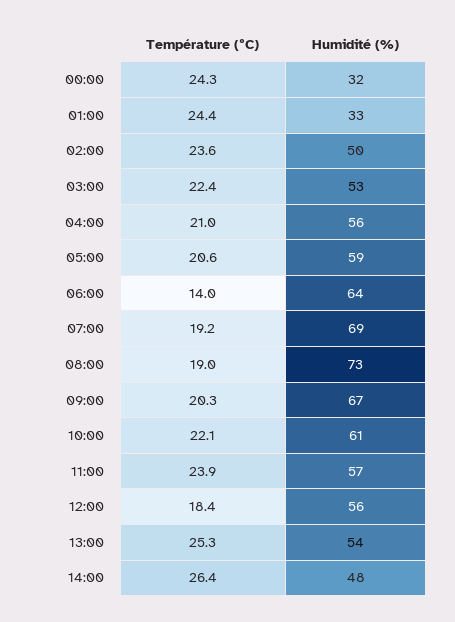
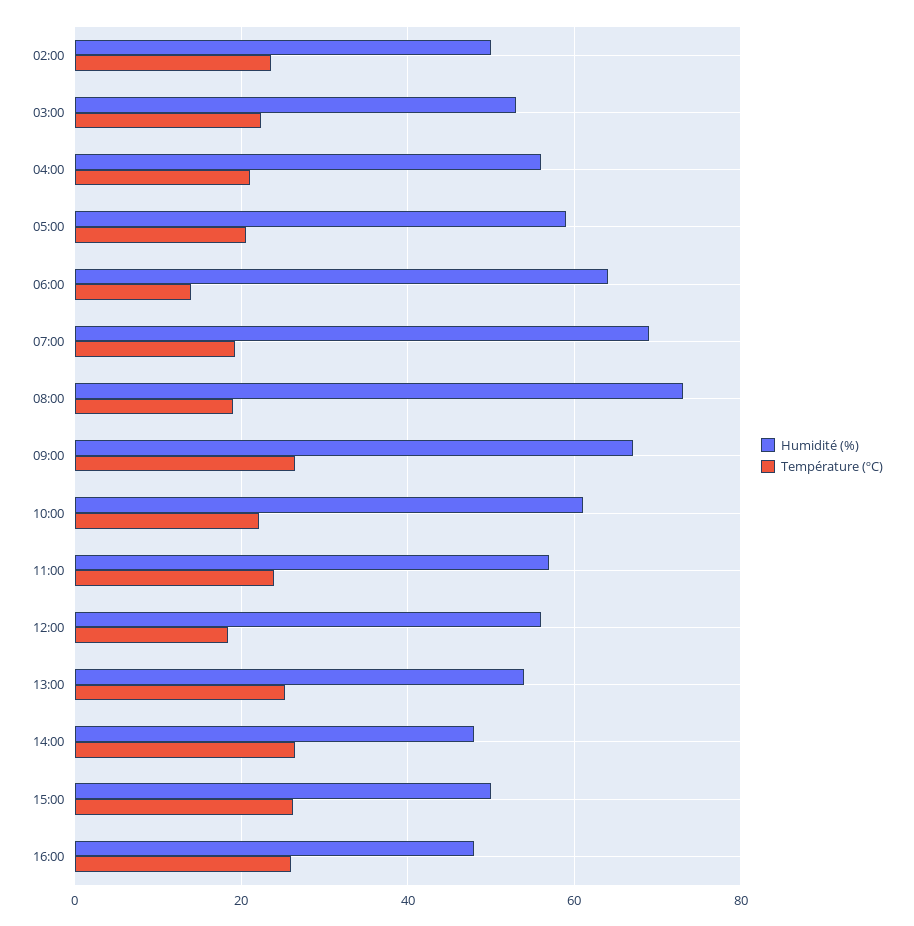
Température (ºC), 00:00: 24.3 -> none
Humidité (%), 00:00: 32 -> none
Température (ºC), 01:00: 24.4 -> none
Humidité (%), 01:00: 33 -> none
Température (ºC), 09:00: 20.3 -> 26
Humidité (%), 15:00: none -> 50
Température (ºC), 15:00: none -> 26
Humidité (%), 16:00: none -> 48
Température (ºC), 16:00: none -> 26

